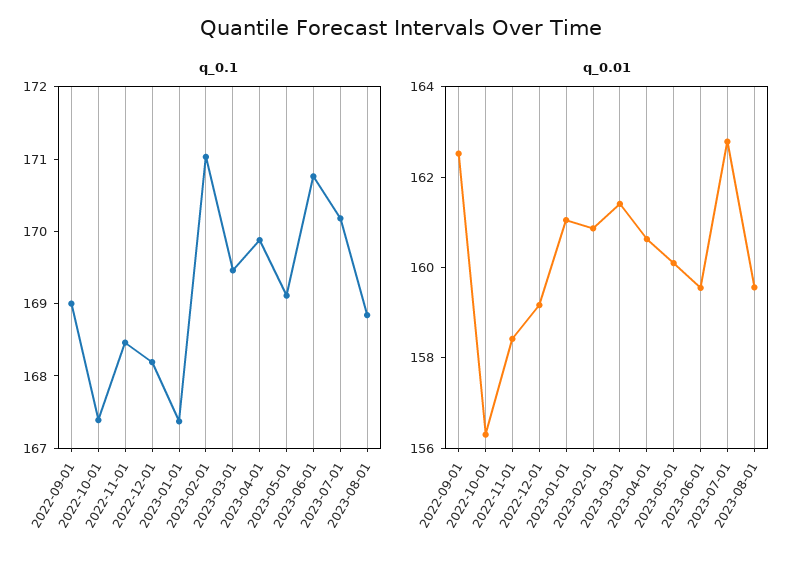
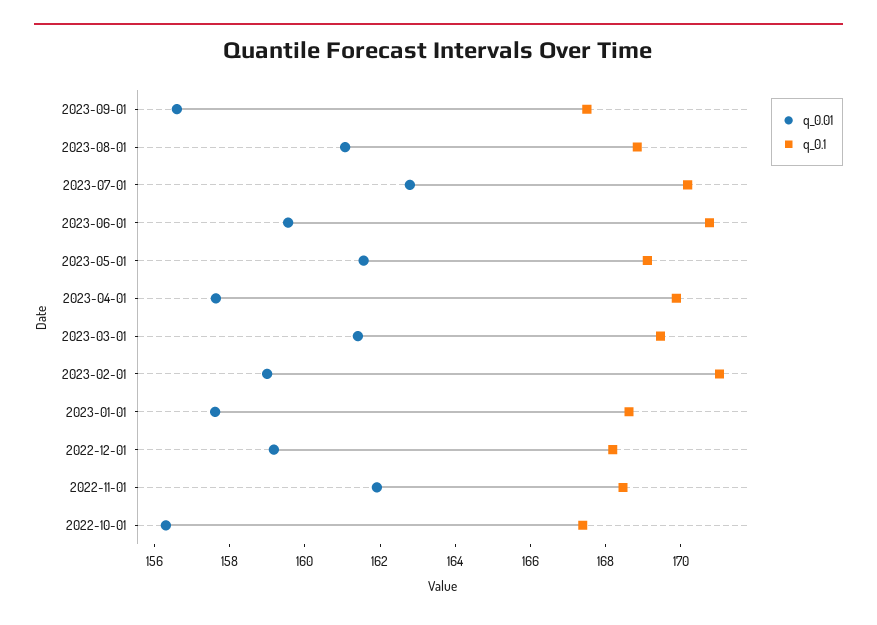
q_0.1, 2022-09-01: 169 -> none
q_0.1, 2023-01-01: 167.4 -> 168.5
q_0.01, 2022-09-01: 162.5 -> none
q_0.01, 2022-11-01: 158.5 -> 162
q_0.01, 2023-01-01: 161 -> 157.5
q_0.01, 2023-02-01: 161 -> 159
q_0.01, 2023-04-01: 160.5 -> 157.5
q_0.01, 2023-05-01: 160 -> 161.5
q_0.01, 2023-08-01: 159.5 -> 161
q_0.01, 2023-09-01: none -> 156.5
q_0.1, 2023-09-01: none -> 167.5

